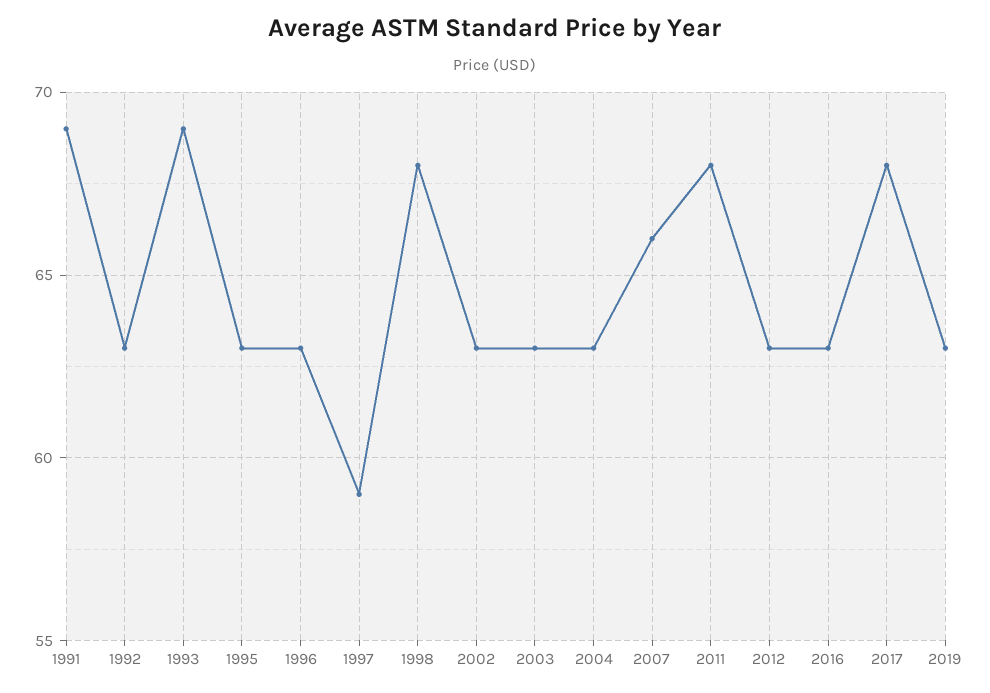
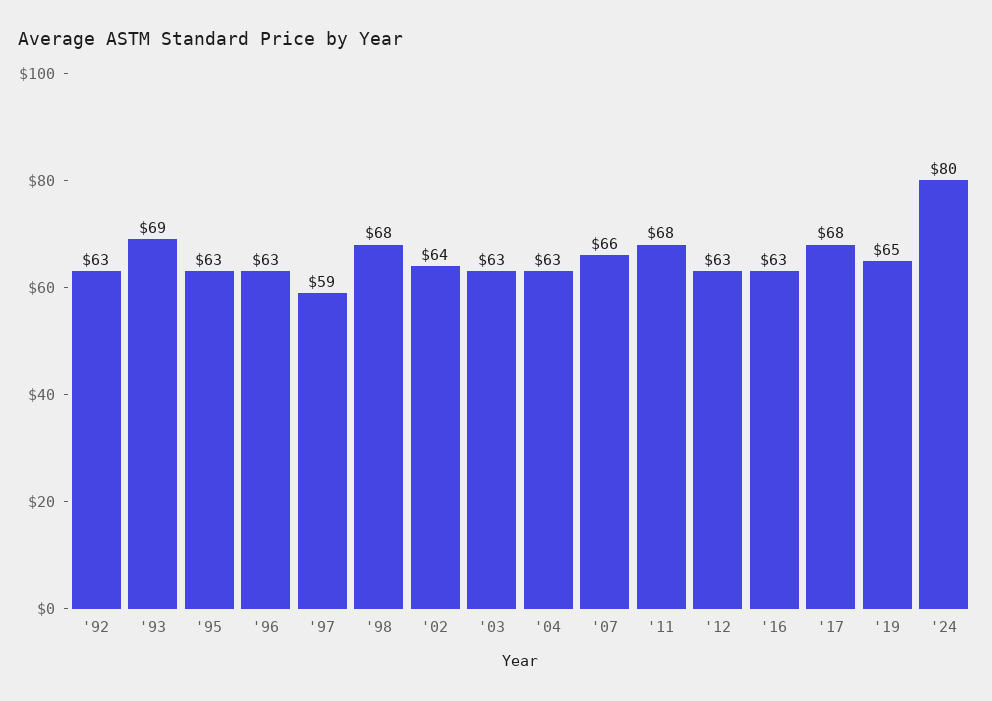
1991: 69 -> none
2002: 63 -> 64
2019: 63 -> 65
'24: none -> 80

